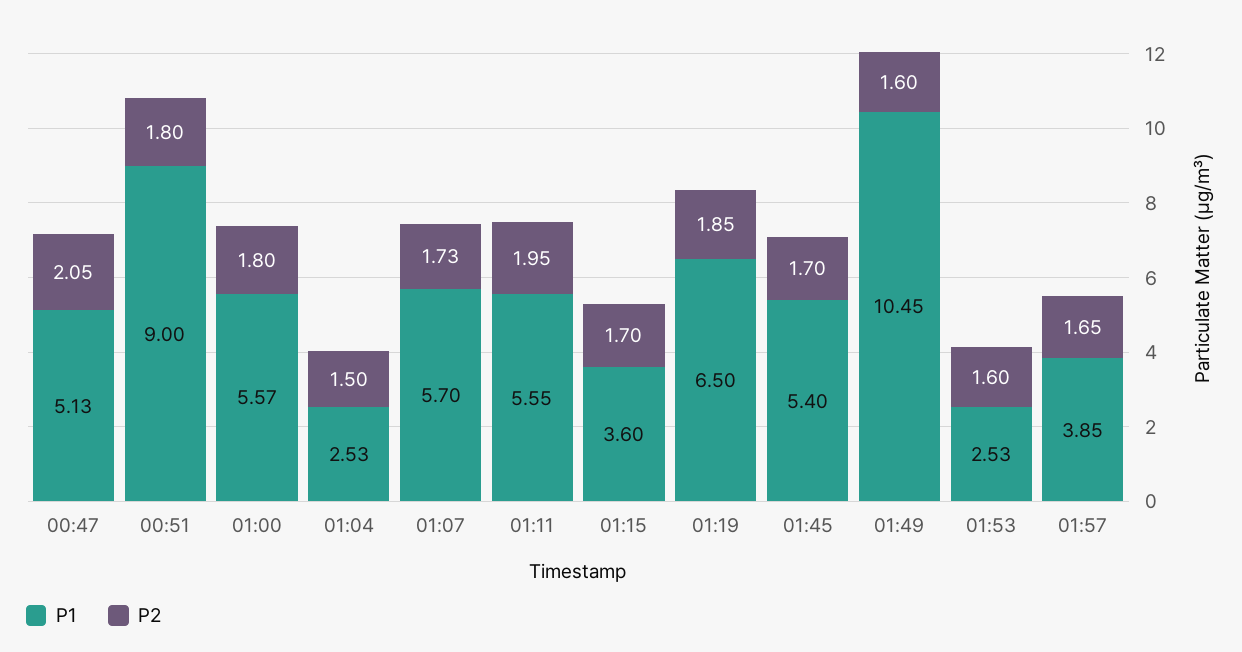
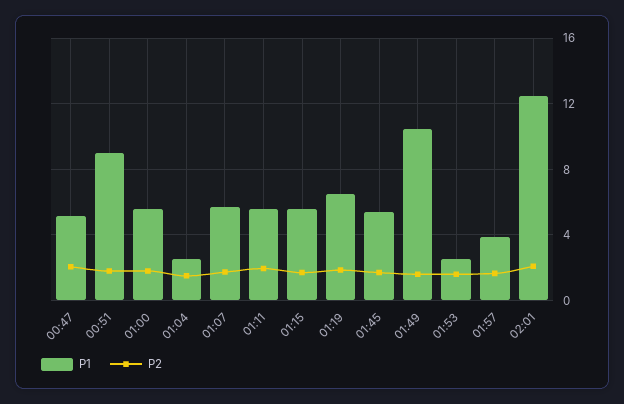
P1, 01:15: 3.6 -> 5.5
P1, 02:01: none -> 12.5
P2, 02:01: none -> 2

